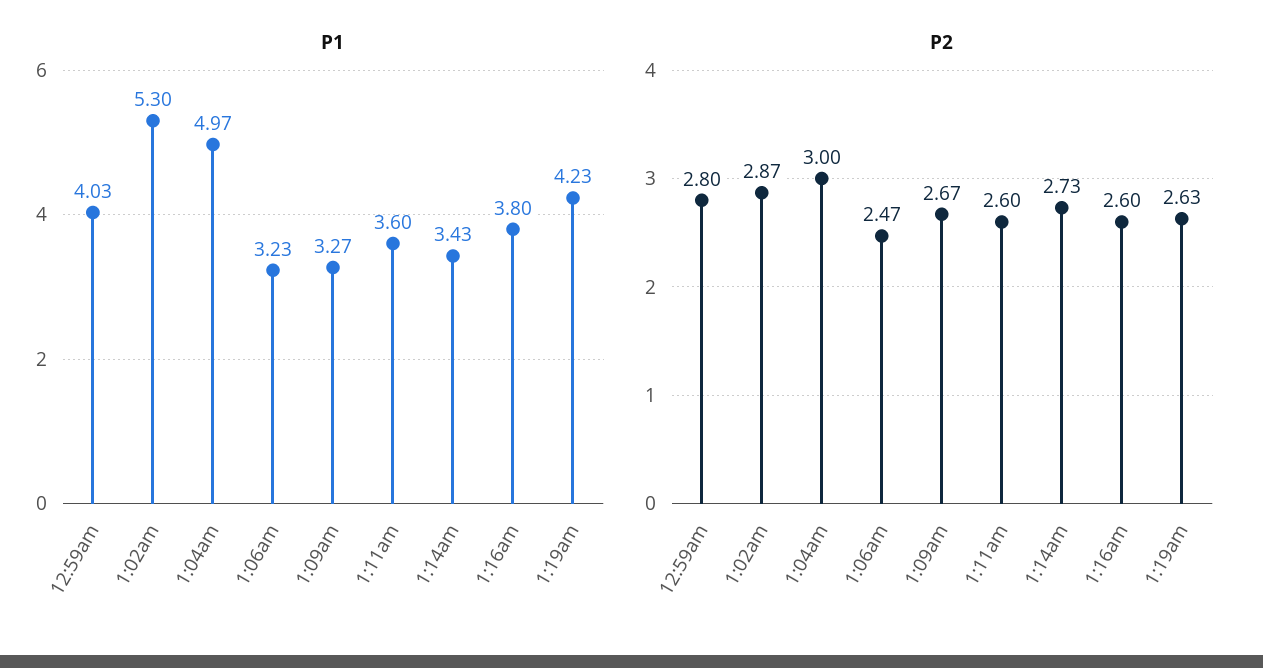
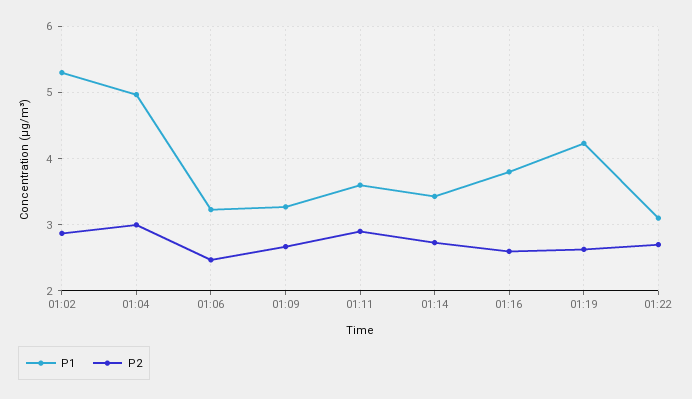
P1, 12:59am: 4.03 -> none
P2, 12:59am: 2.8 -> none
P2, 1:11am: 2.6 -> 2.9
P1, 01:22: none -> 3.1
P2, 01:22: none -> 2.7

